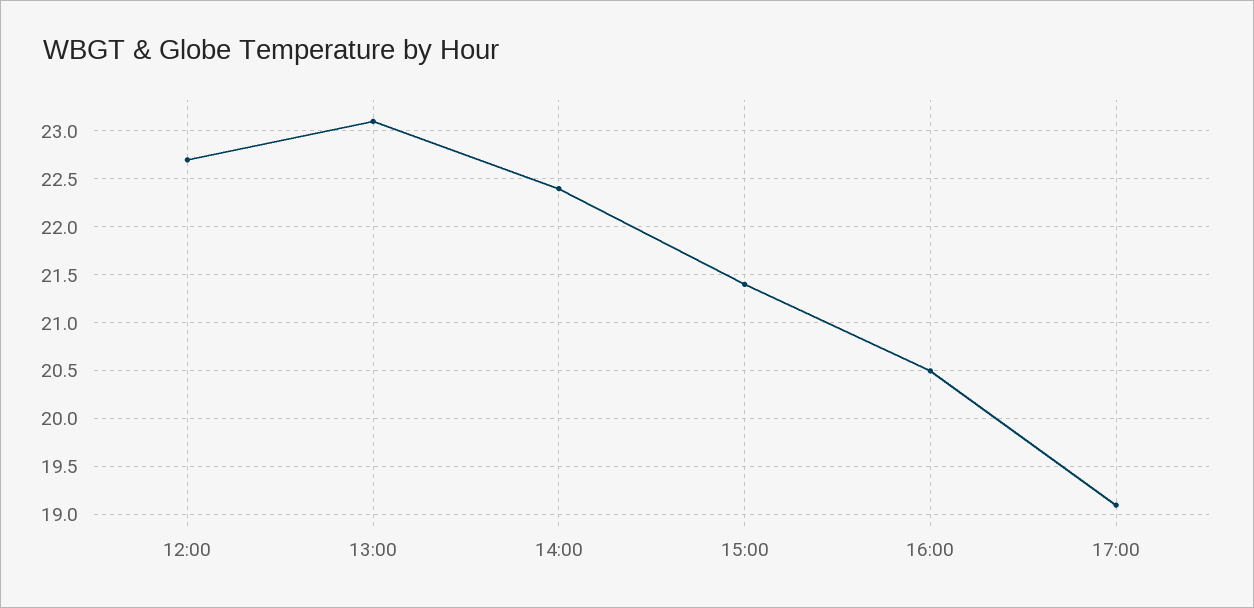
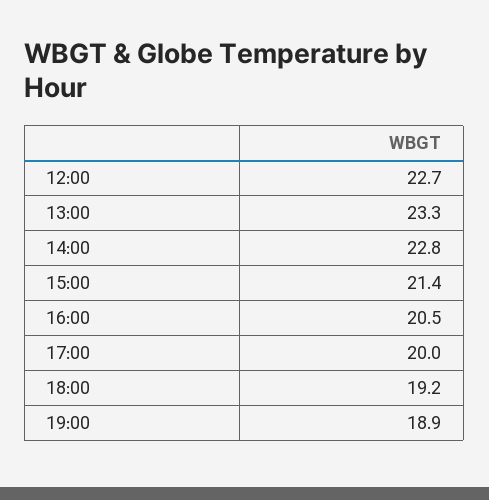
13:00: 23.1 -> 23.3
14:00: 22.4 -> 22.8
17:00: 19.1 -> 20
18:00: none -> 19.2
19:00: none -> 18.9

